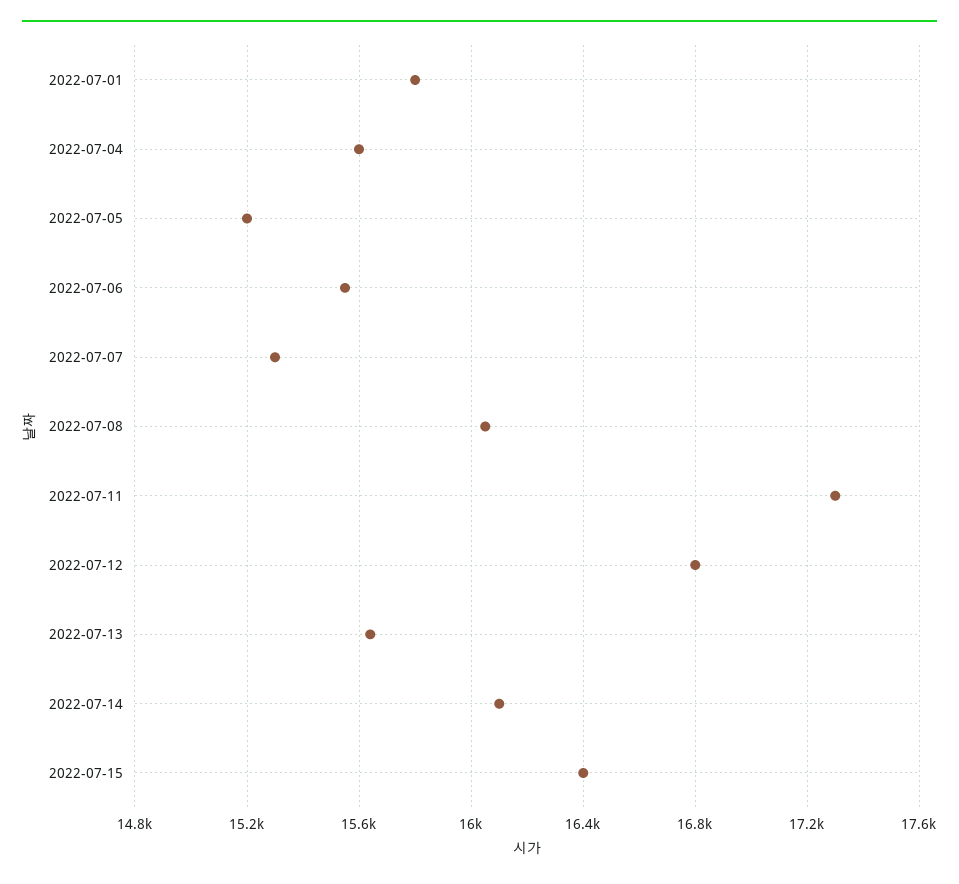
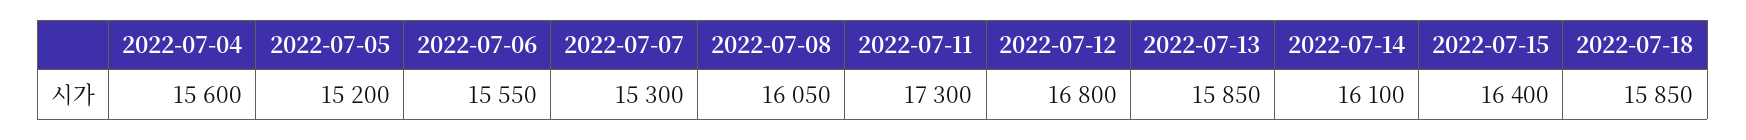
2022-07-01: 15800 -> none
2022-07-13: 15650 -> 15850
2022-07-18: none -> 15850

